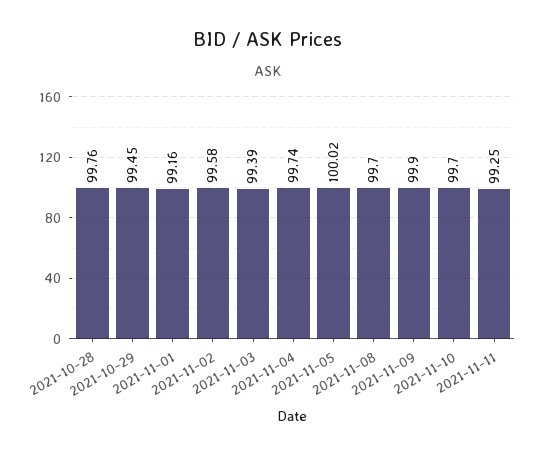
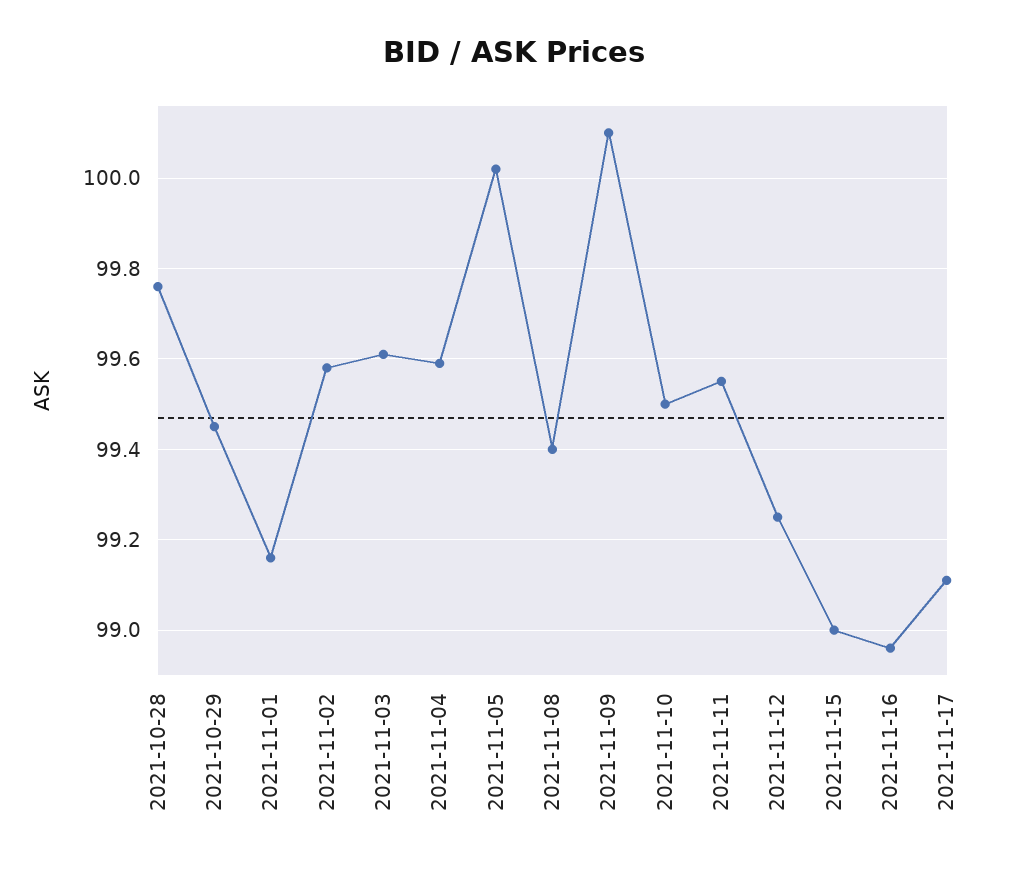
2021-11-03: 99.39 -> 99.6
2021-11-04: 99.74 -> 99.6
2021-11-08: 99.7 -> 99.4
2021-11-09: 99.9 -> 100.1
2021-11-10: 99.7 -> 99.5
2021-11-11: 99.25 -> 99.55
2021-11-12: none -> 99.25
2021-11-15: none -> 99
2021-11-16: none -> 98.95
2021-11-17: none -> 99.1

